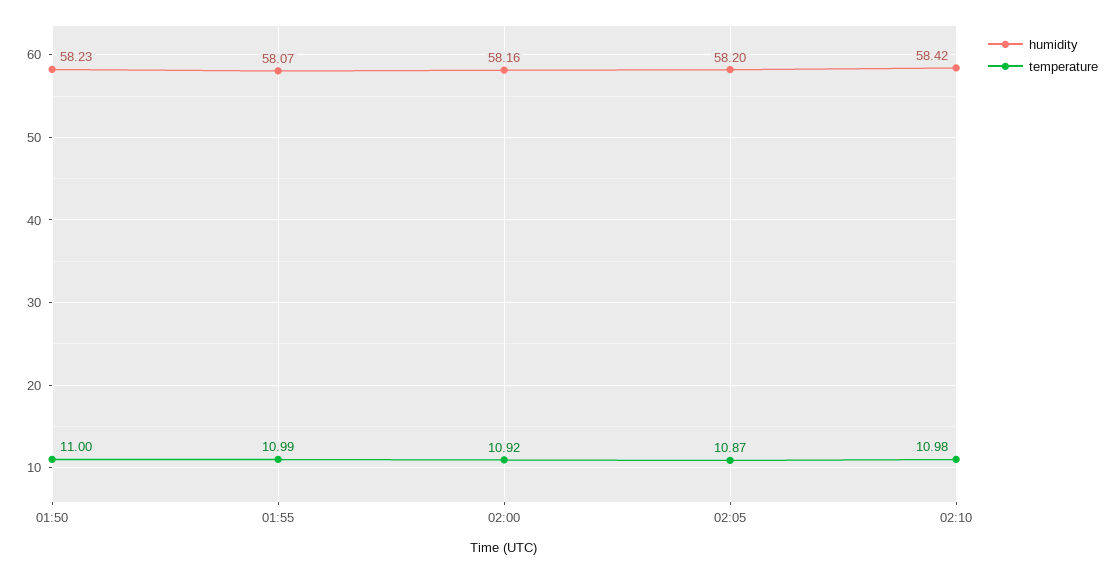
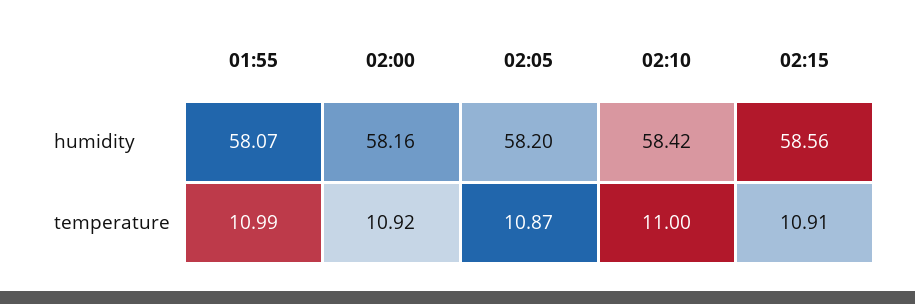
humidity, 01:50: 58.23 -> none
temperature, 01:50: 11 -> none
temperature, 02:10: 10.98 -> 11
humidity, 02:15: none -> 58.56
temperature, 02:15: none -> 10.91

